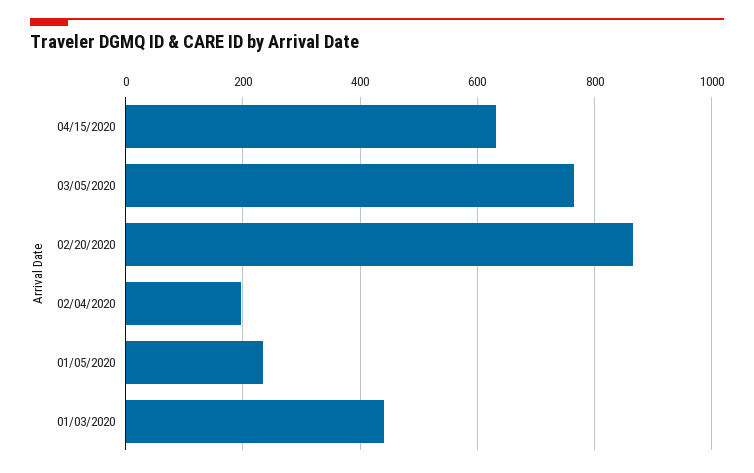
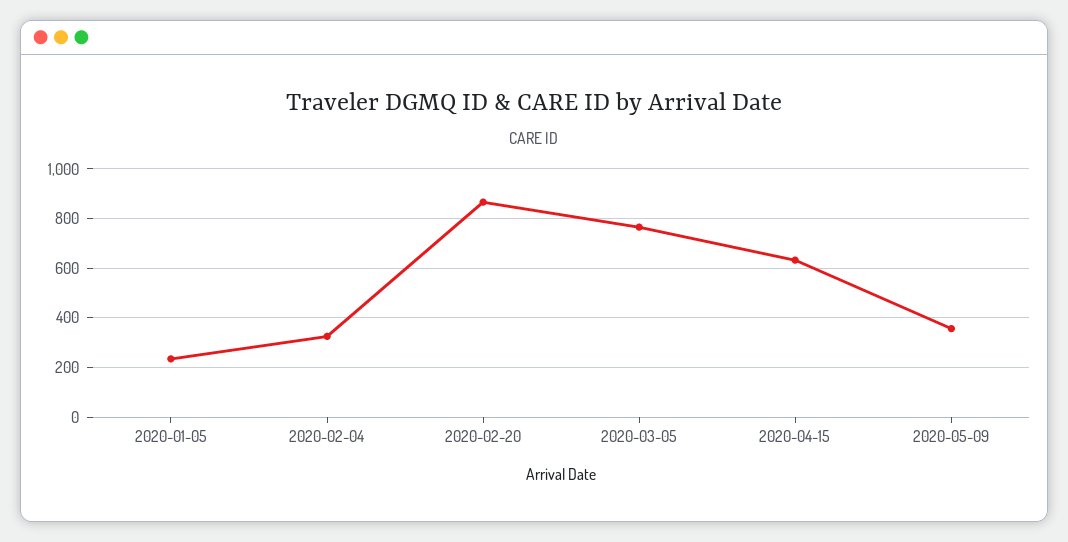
02/04/2020: 200 -> 325
01/03/2020: 440 -> none
2020-05-09: none -> 350

